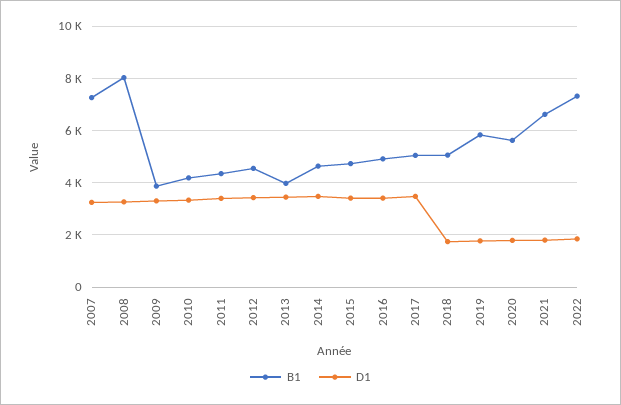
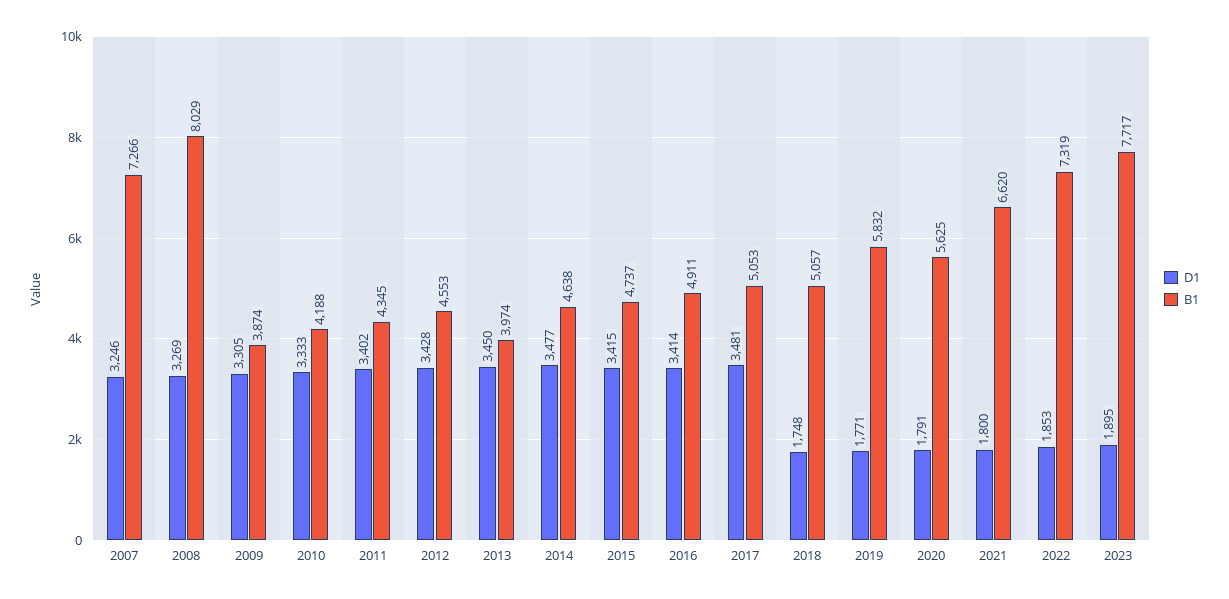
D1, 2023: none -> 1895
B1, 2023: none -> 7717

